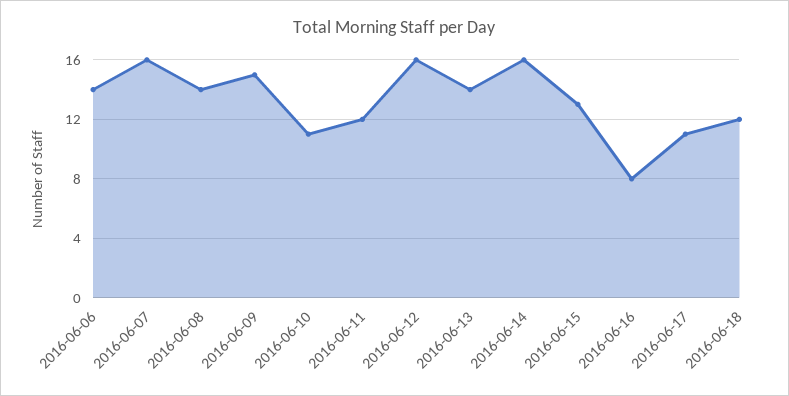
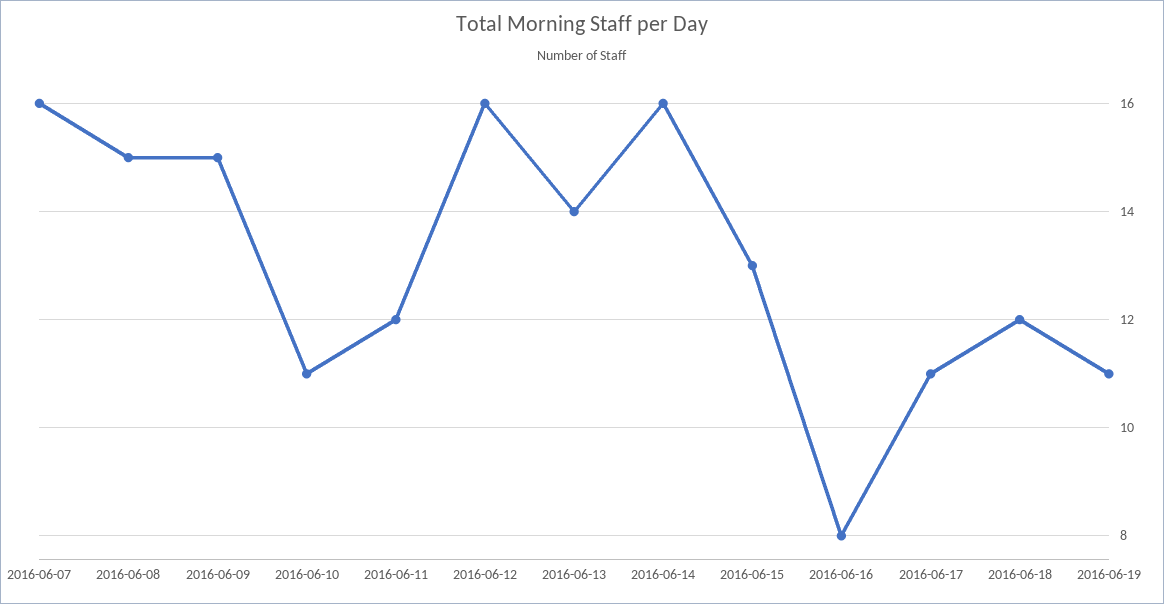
2016-06-06: 14 -> none
2016-06-08: 14 -> 15
2016-06-19: none -> 11

